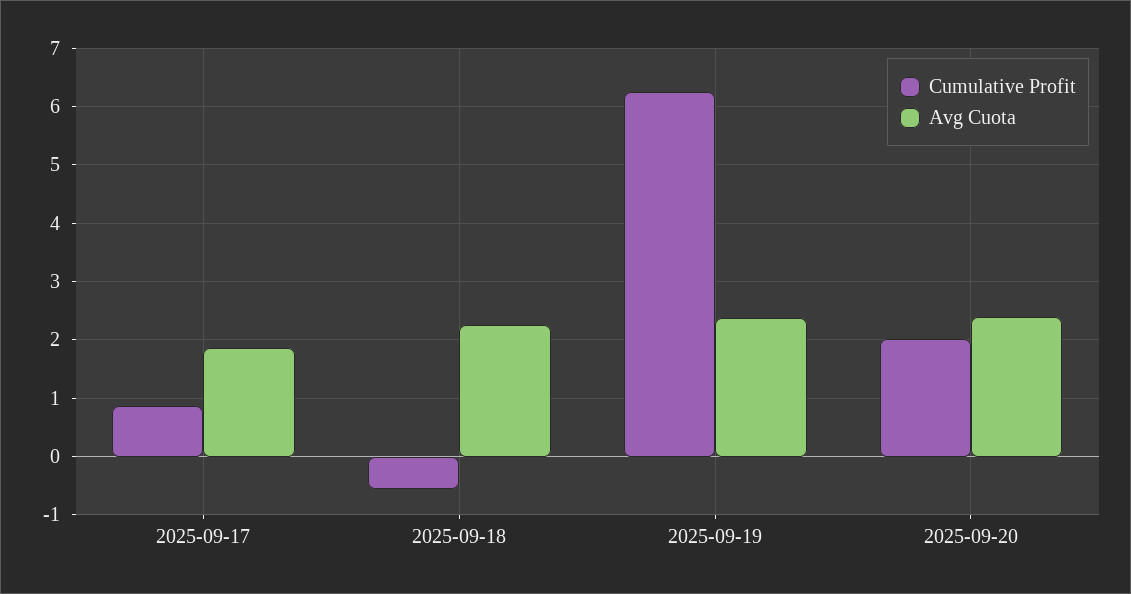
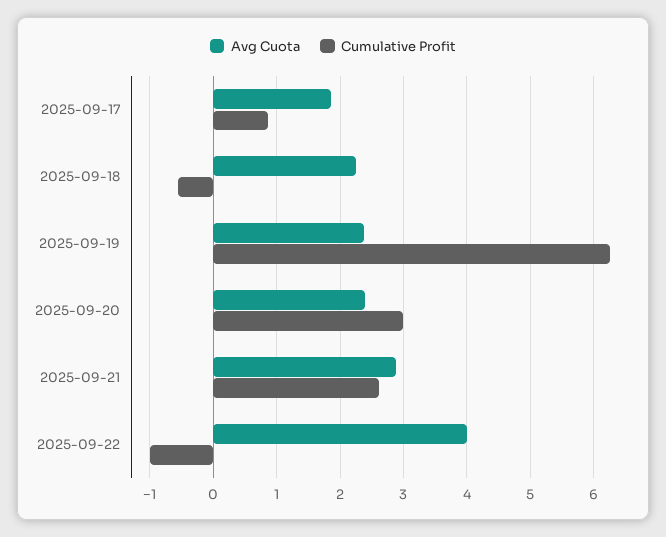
Cumulative Profit, 2025-09-20: 2 -> 3
Avg Cuota, 2025-09-21: none -> 2.9
Cumulative Profit, 2025-09-21: none -> 2.6
Avg Cuota, 2025-09-22: none -> 4
Cumulative Profit, 2025-09-22: none -> -1

